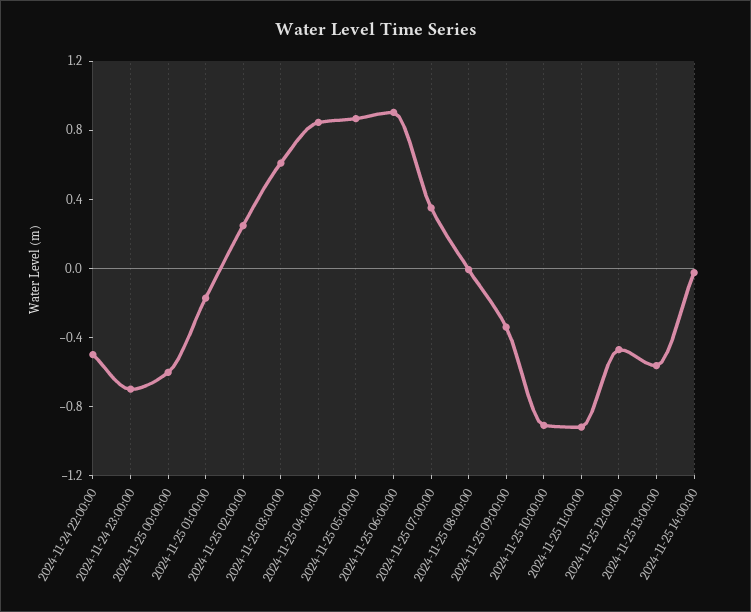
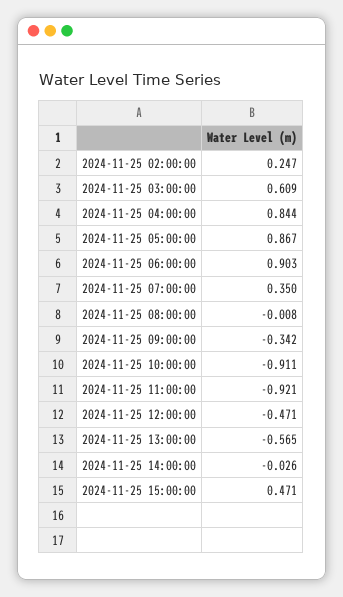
2024-11-24 22:00:00: -0.5 -> none
2024-11-24 23:00:00: -0.7 -> none
2024-11-25 00:00:00: -0.6 -> none
2024-11-25 01:00:00: -0.2 -> none
2024-11-25 15:00:00: none -> 0.471

